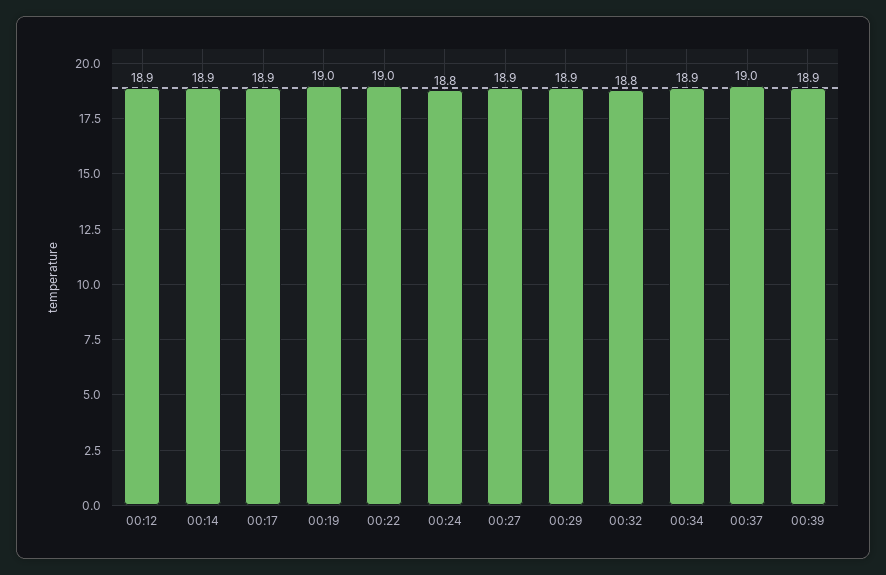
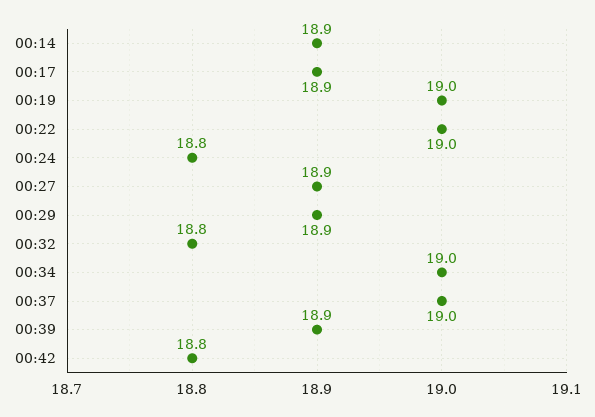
00:12: 18.9 -> none
00:34: 18.9 -> 19
00:42: none -> 18.8

